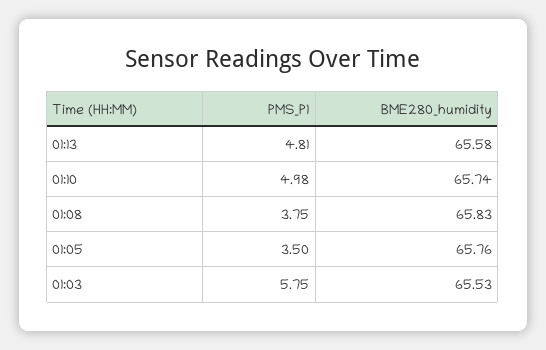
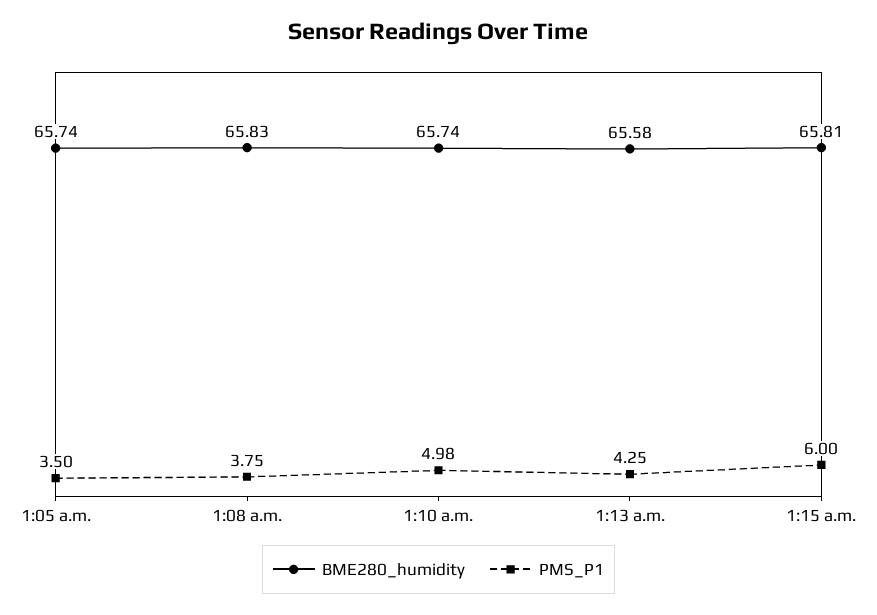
PMS_P1, 01:13: 4.81 -> 4.25
BME280_humidity, 01:05: 65.76 -> 65.74
PMS_P1, 01:03: 5.75 -> none
BME280_humidity, 01:03: 65.53 -> none
BME280_humidity, 1:15 a.m.: none -> 65.81
PMS_P1, 1:15 a.m.: none -> 6

